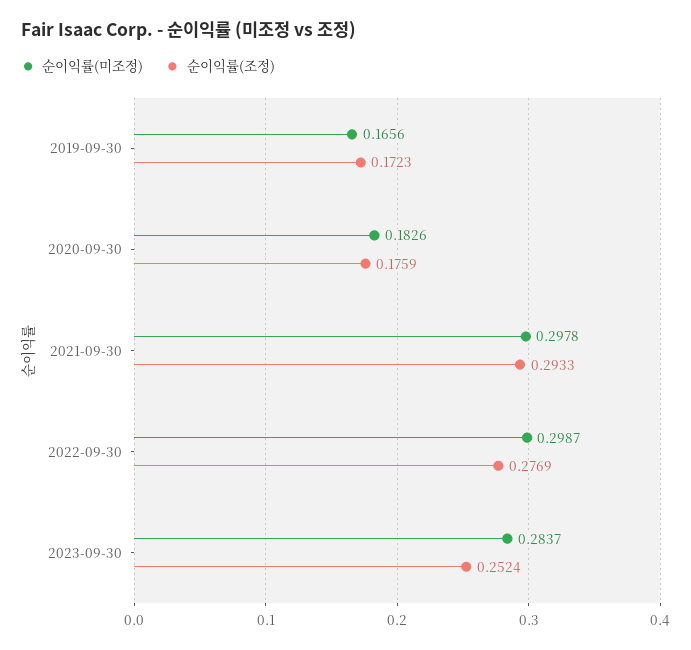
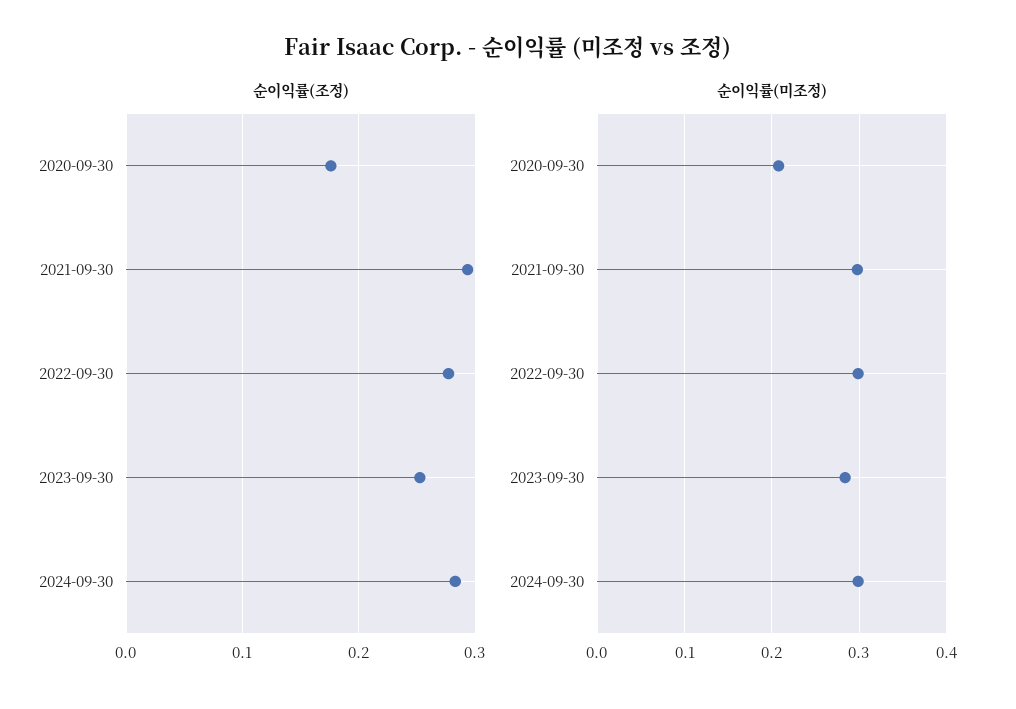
순이익률(미조정), 2019-09-30: 0.1656 -> none
순이익률(조정), 2019-09-30: 0.1723 -> none
순이익률(미조정), 2020-09-30: 0.1826 -> 0.21
순이익률(조정), 2024-09-30: none -> 0.28
순이익률(미조정), 2024-09-30: none -> 0.3

